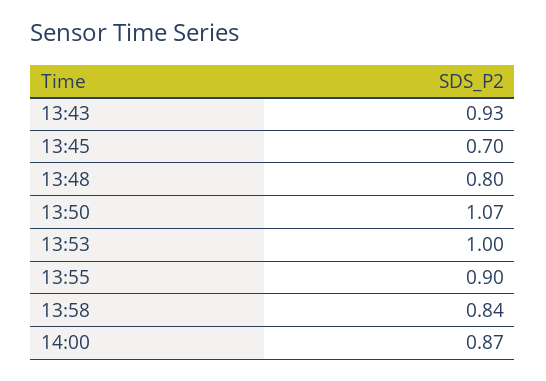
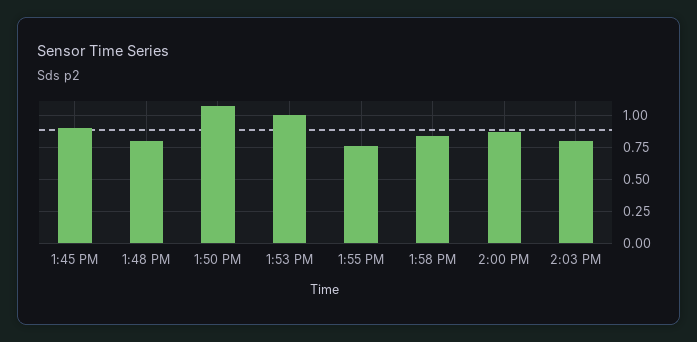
13:43: 0.93 -> none
13:45: 0.7 -> 0.9
13:55: 0.9 -> 0.75
2:03 PM: none -> 0.8

